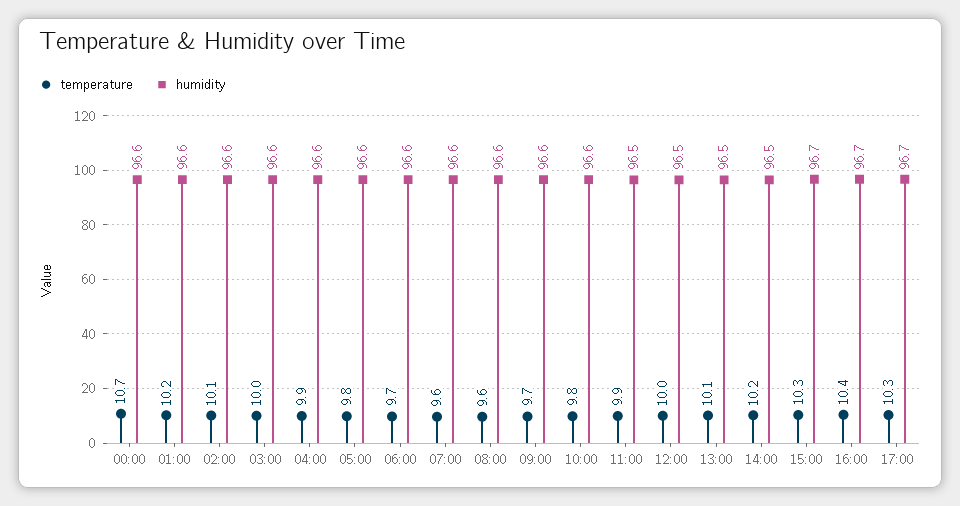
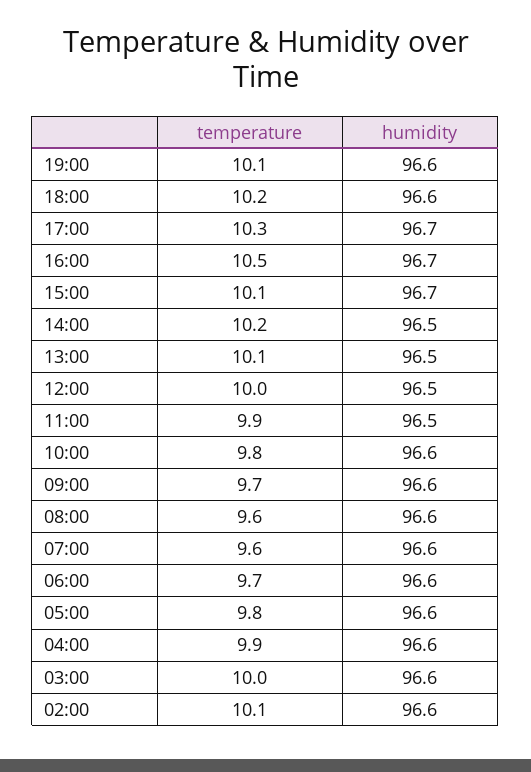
temperature, 00:00: 10.7 -> none
humidity, 00:00: 96.6 -> none
temperature, 01:00: 10.2 -> none
humidity, 01:00: 96.6 -> none
temperature, 15:00: 10.3 -> 10.1
temperature, 16:00: 10.4 -> 10.5
temperature, 19:00: none -> 10.1
humidity, 19:00: none -> 96.6
temperature, 18:00: none -> 10.2
humidity, 18:00: none -> 96.6

